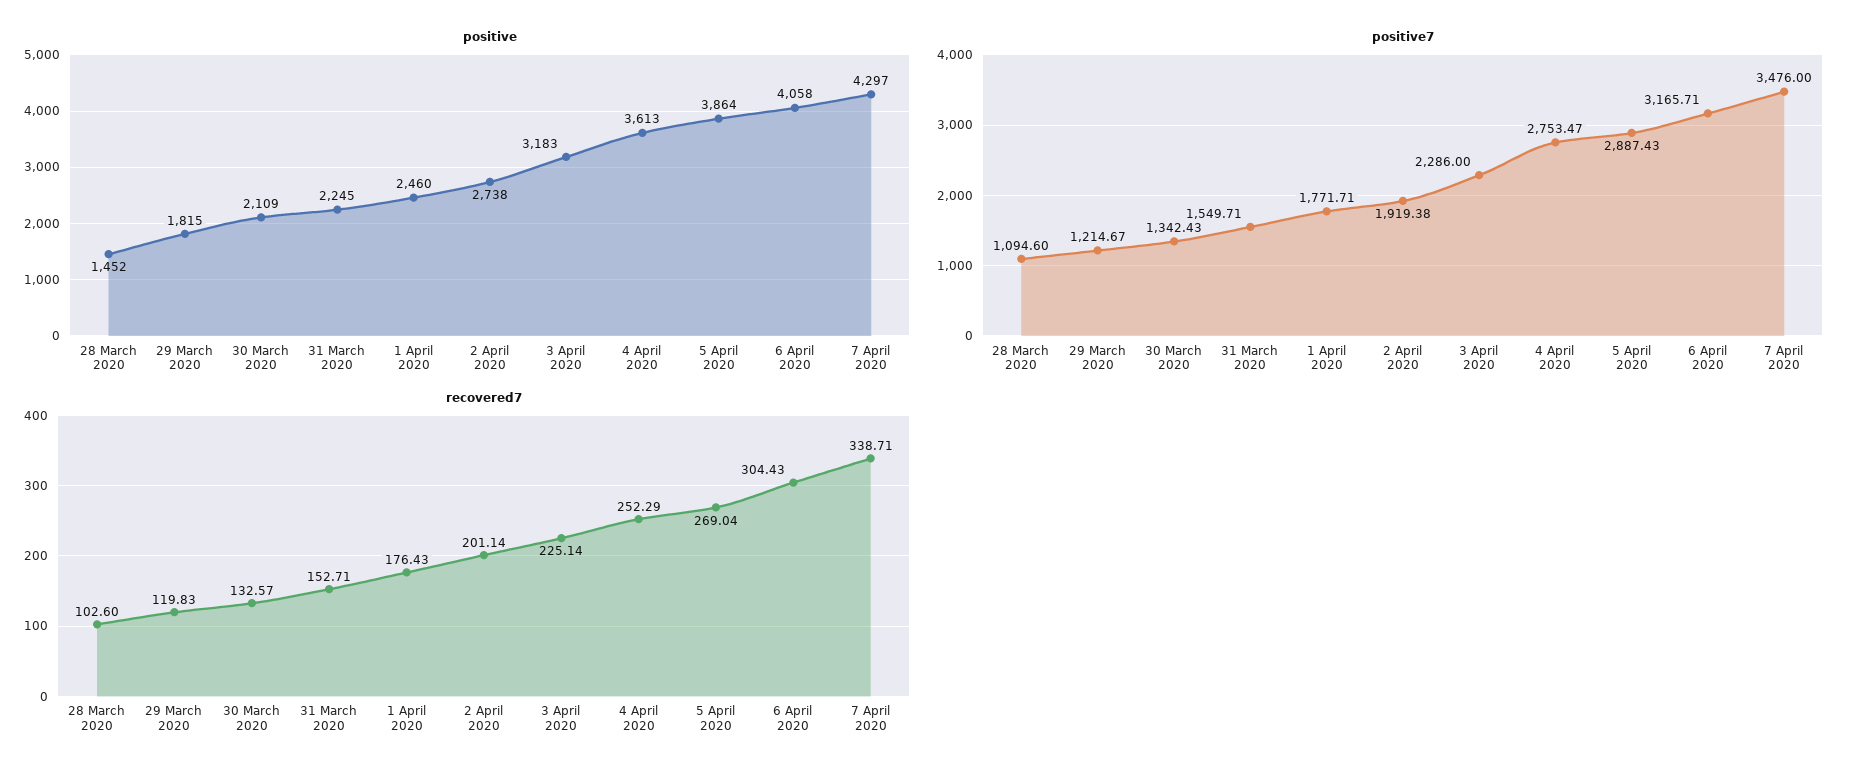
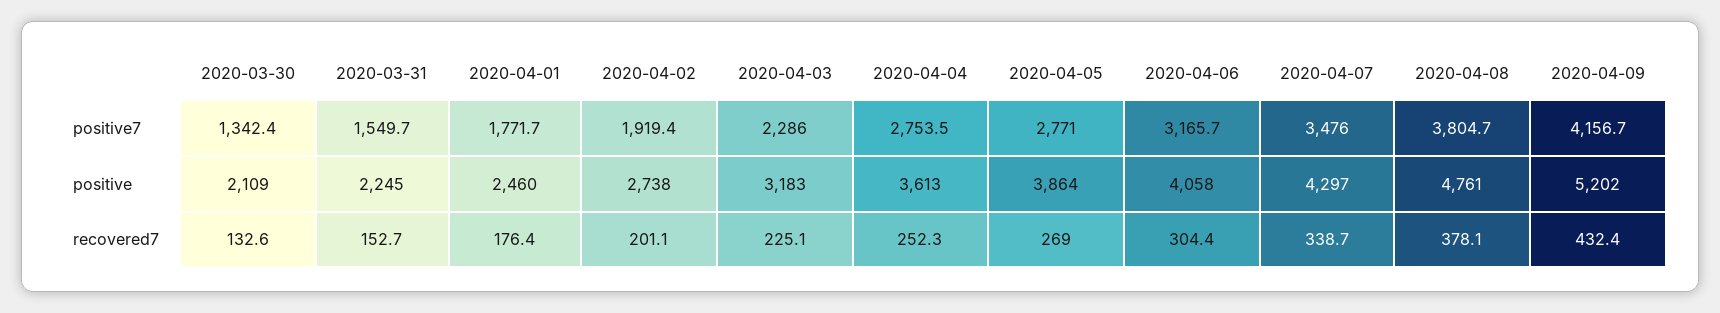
positive, 28 March 2020: 1452 -> none
positive, 29 March 2020: 1815 -> none
positive7, 28 March 2020: 1094.6 -> none
positive7, 29 March 2020: 1214.67 -> none
positive7, 5 April 2020: 2887.43 -> 2771
recovered7, 28 March 2020: 102.6 -> none
recovered7, 29 March 2020: 119.83 -> none
positive7, 2020-04-08: none -> 3804.7
positive7, 2020-04-09: none -> 4156.7
positive, 2020-04-08: none -> 4761
positive, 2020-04-09: none -> 5202
recovered7, 2020-04-08: none -> 378.1
recovered7, 2020-04-09: none -> 432.4

